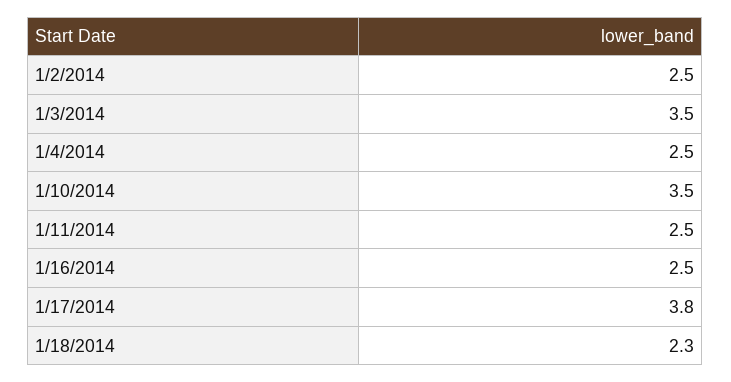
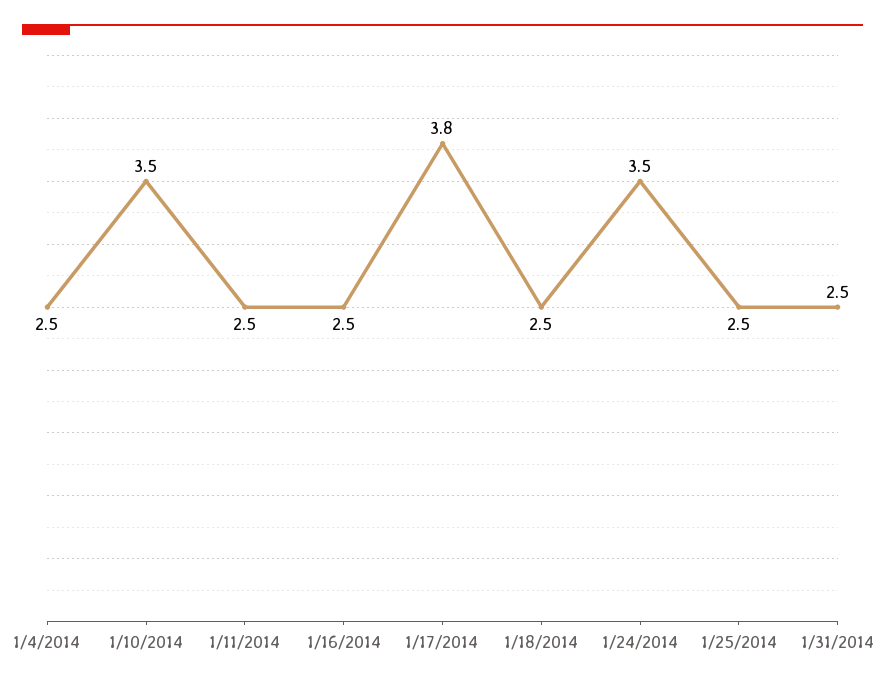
1/2/2014: 2.5 -> none
1/3/2014: 3.5 -> none
1/18/2014: 2.3 -> 2.5
1/24/2014: none -> 3.5
1/25/2014: none -> 2.5
1/31/2014: none -> 2.5

